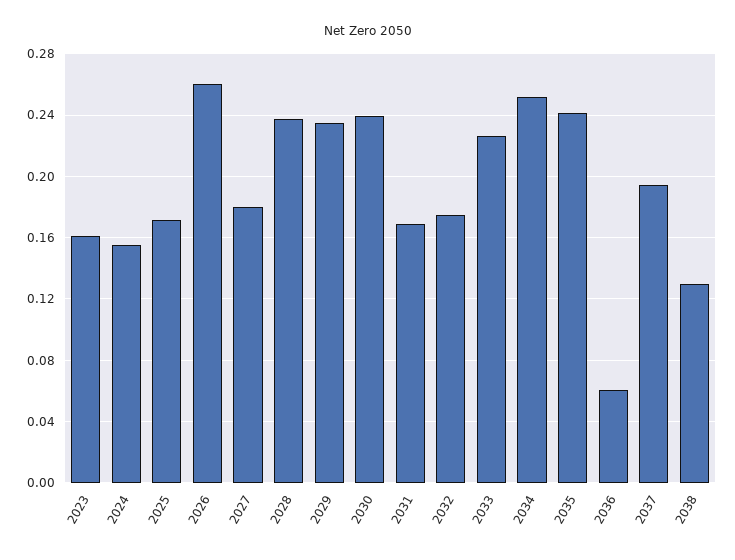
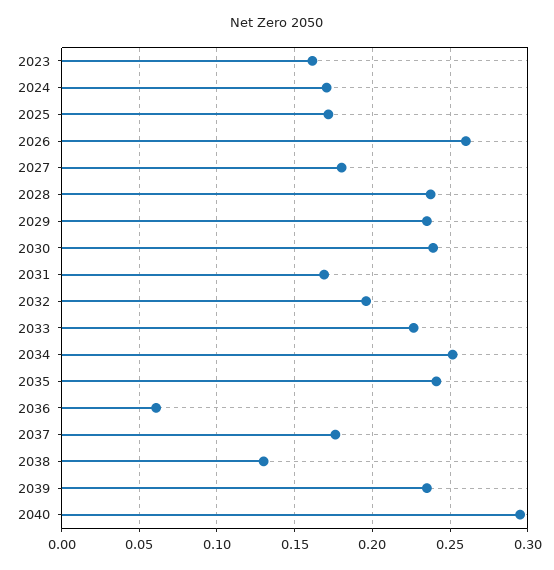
2024: 0.155 -> 0.17
2032: 0.175 -> 0.195
2037: 0.195 -> 0.175
2039: none -> 0.235
2040: none -> 0.295

